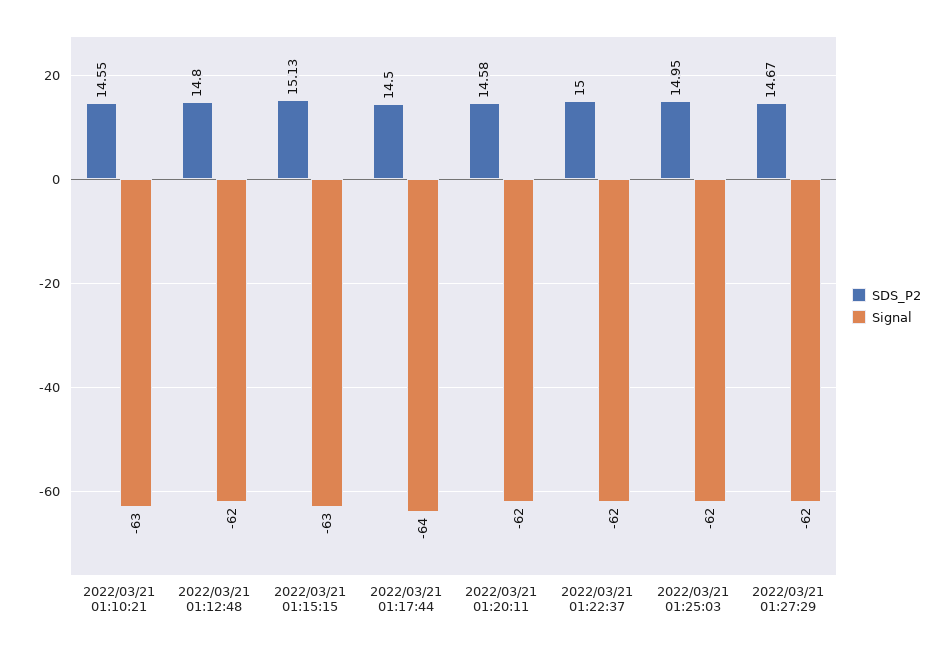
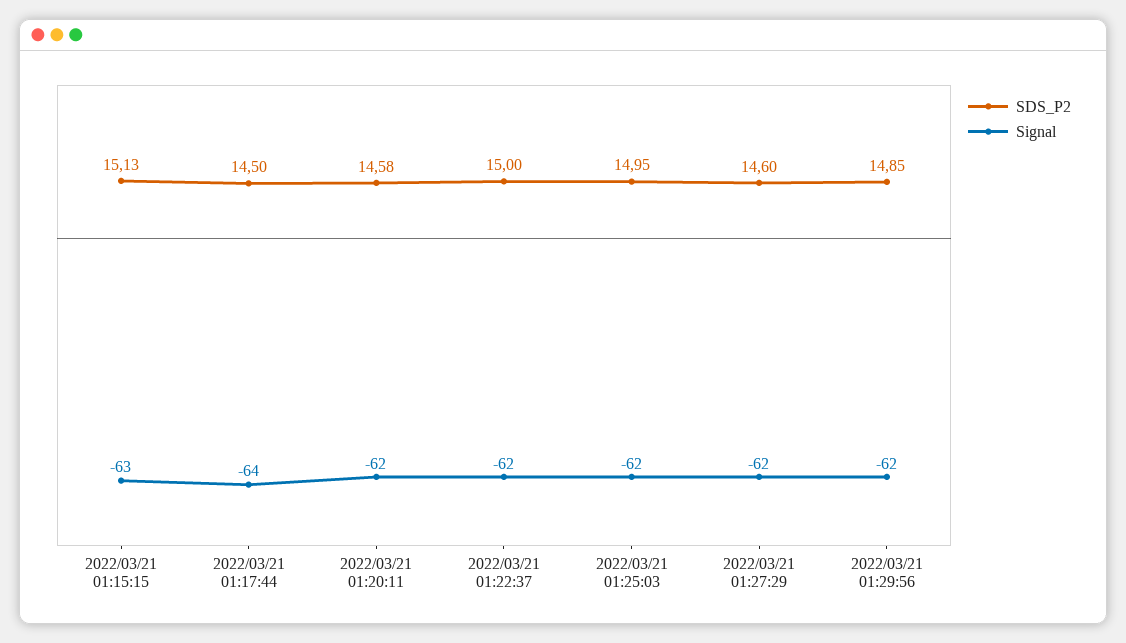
SDS_P2, 2022/03/21 01:10:21: 14.55 -> none
Signal, 2022/03/21 01:10:21: -63 -> none
SDS_P2, 2022/03/21 01:12:48: 14.8 -> none
Signal, 2022/03/21 01:12:48: -62 -> none
SDS_P2, 2022/03/21 01:27:29: 14.67 -> 14.6
SDS_P2, 2022/03/21 01:29:56: none -> 14.85
Signal, 2022/03/21 01:29:56: none -> -62

